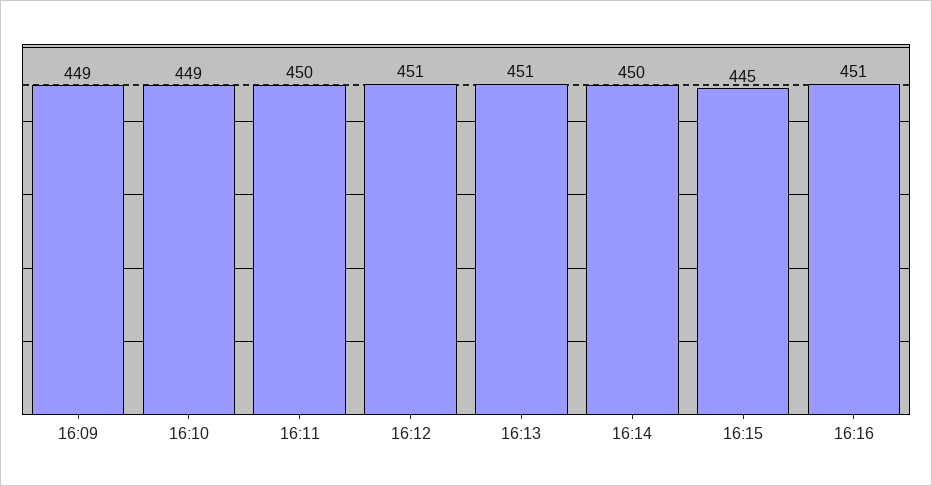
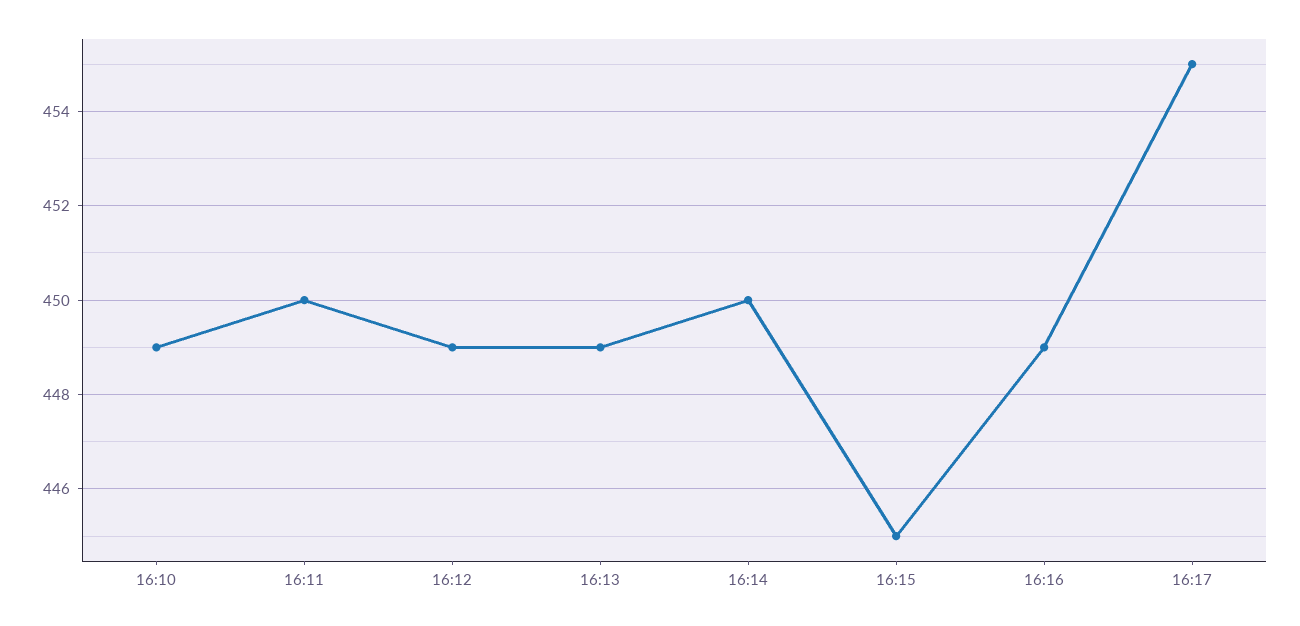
16:09: 449 -> none
16:12: 451 -> 449
16:13: 451 -> 449
16:16: 451 -> 449
16:17: none -> 455

